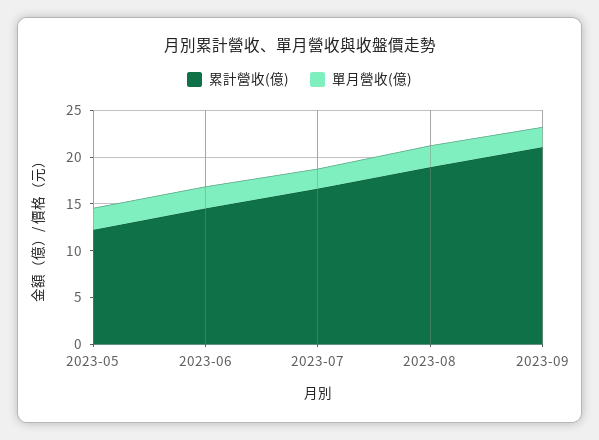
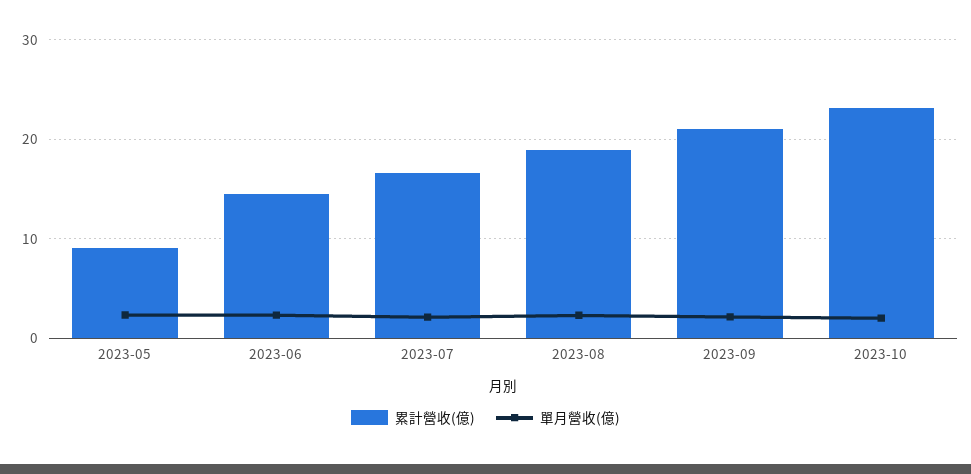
累計營收(億), 2023-05: 12 -> 9
累計營收(億), 2023-10: none -> 23
單月營收(億), 2023-10: none -> 2

